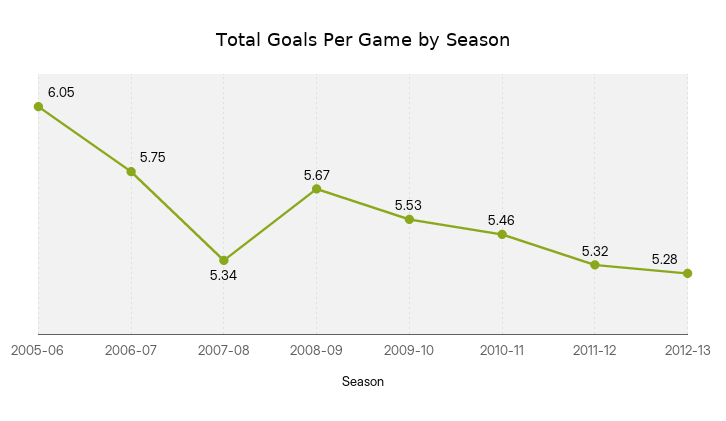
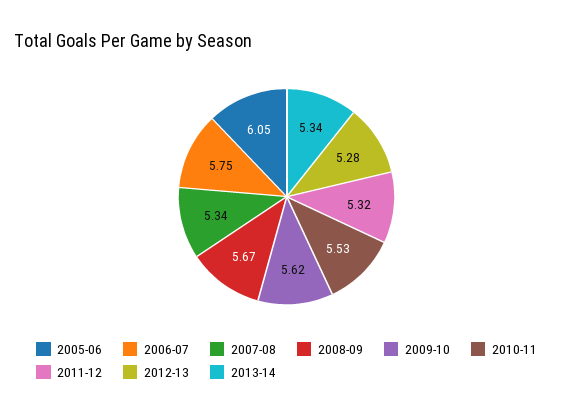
2009-10: 5.53 -> 5.62
2010-11: 5.46 -> 5.53
2013-14: none -> 5.34

